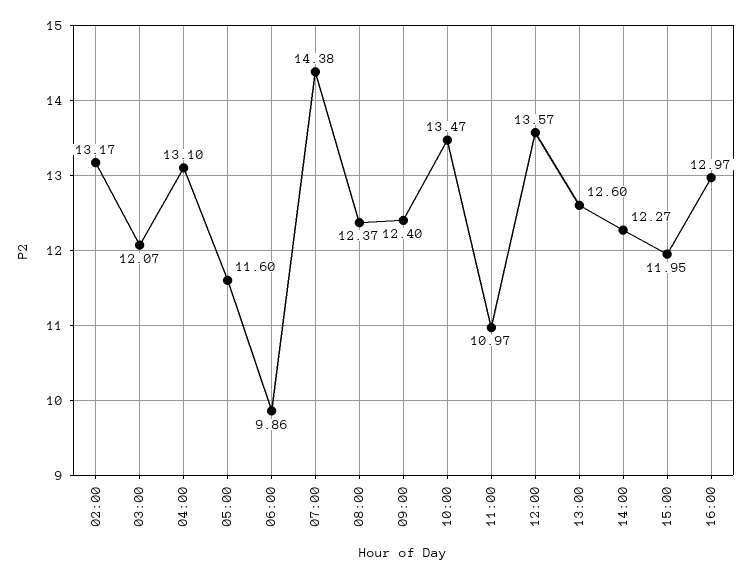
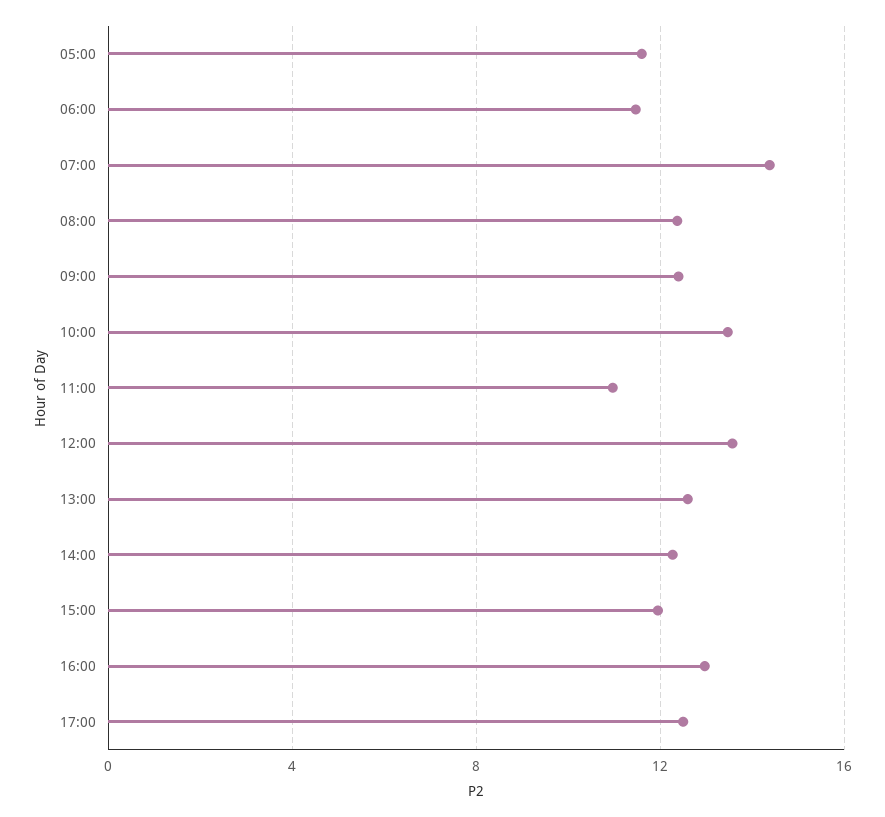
02:00: 13.17 -> none
03:00: 12.07 -> none
04:00: 13.1 -> none
06:00: 9.86 -> 11.5
17:00: none -> 12.5

